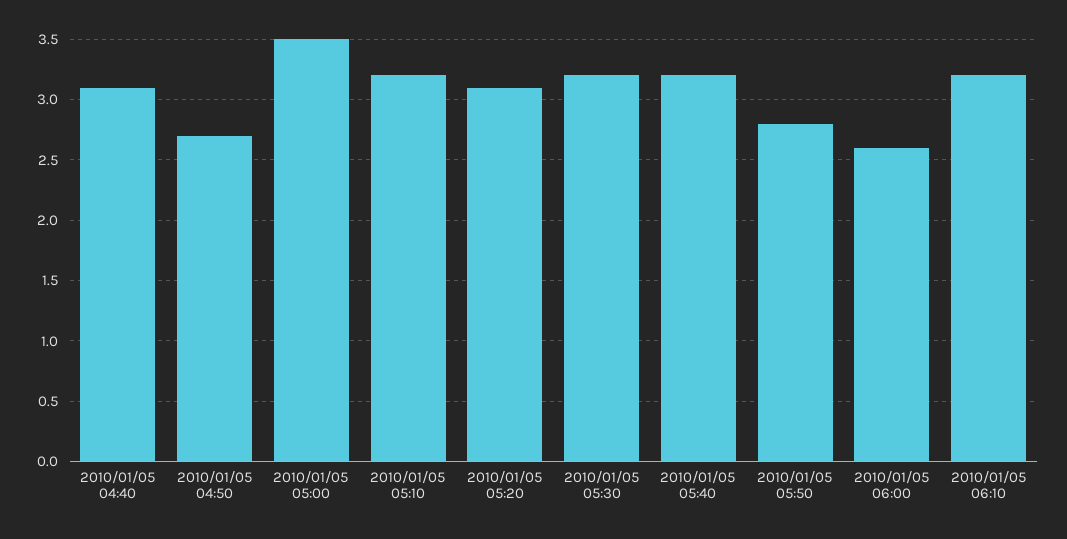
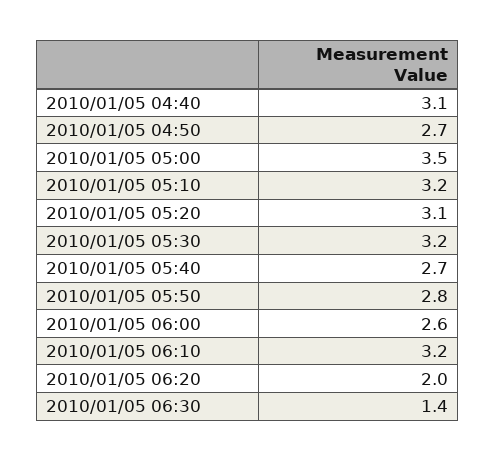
2010/01/05 05:40: 3.2 -> 2.7
2010/01/05 06:20: none -> 2
2010/01/05 06:30: none -> 1.4

